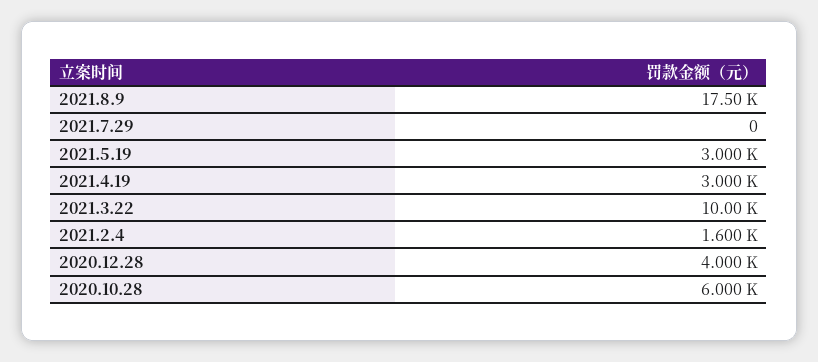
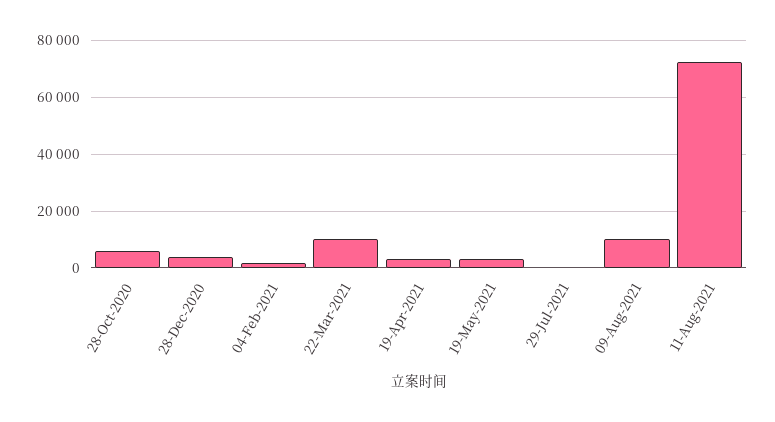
2021.8.9: 17500 -> 10000
11-Aug-2021: none -> 72500

